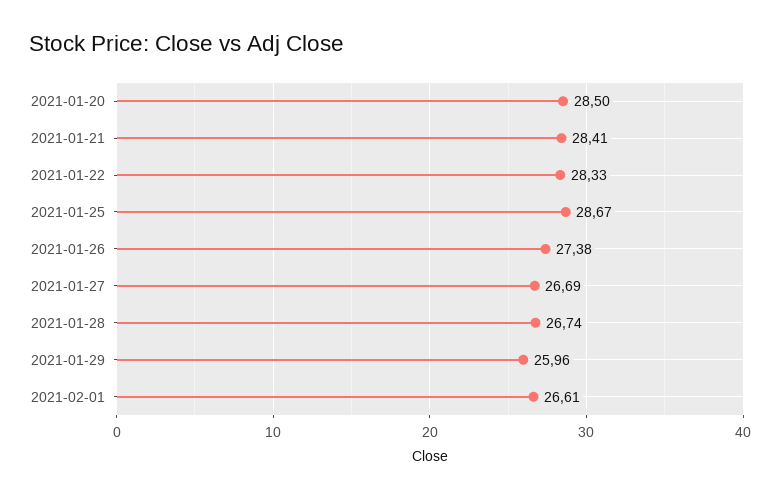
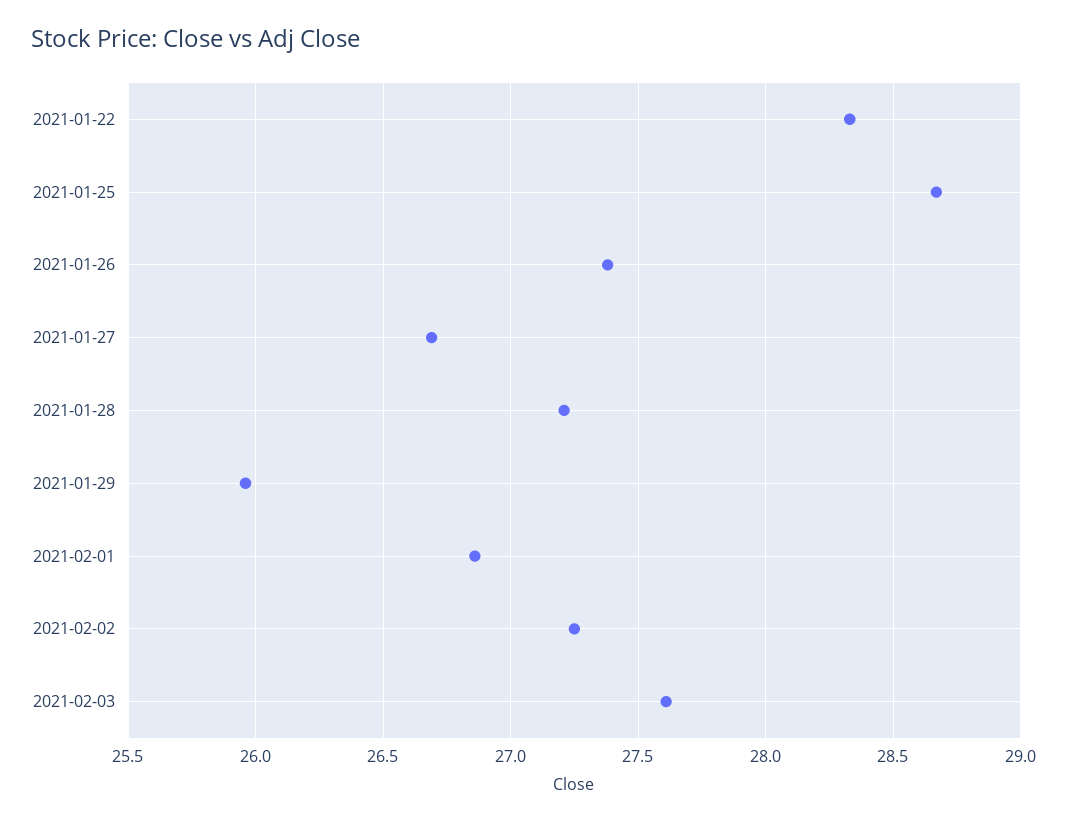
2021-01-20: 28.5 -> none
2021-01-21: 28.41 -> none
2021-01-28: 26.74 -> 27.2
2021-02-01: 26.61 -> 26.85
2021-02-02: none -> 27.25
2021-02-03: none -> 27.6

